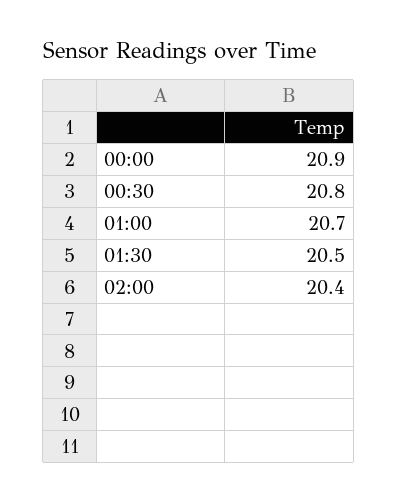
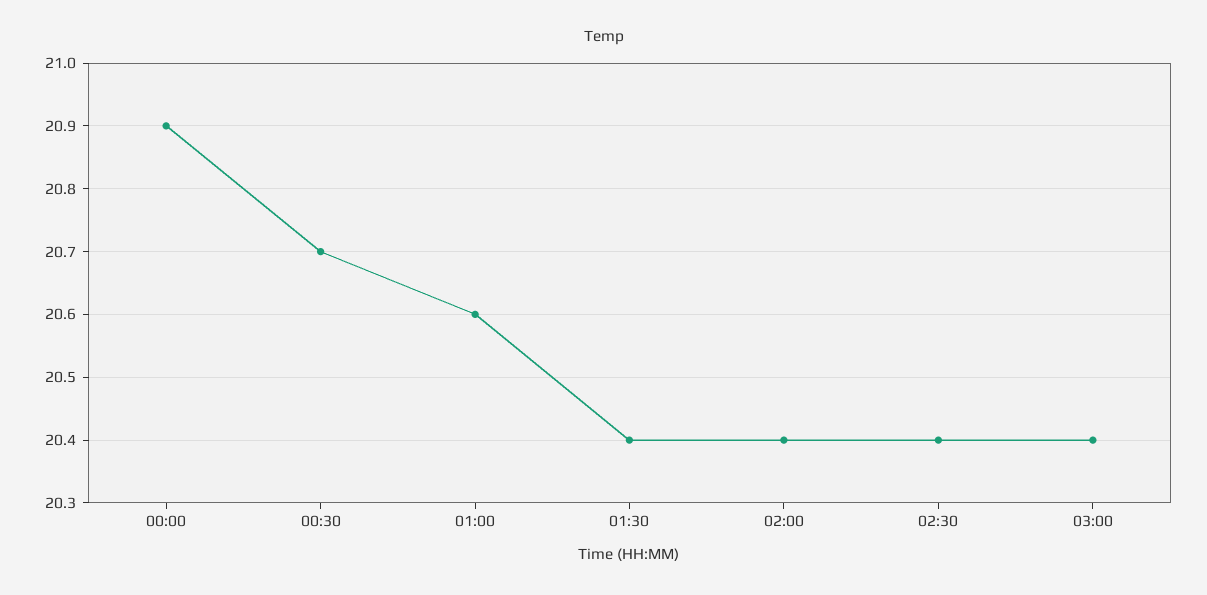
00:30: 20.8 -> 20.7
01:00: 20.7 -> 20.6
01:30: 20.5 -> 20.4
02:30: none -> 20.4
03:00: none -> 20.4

